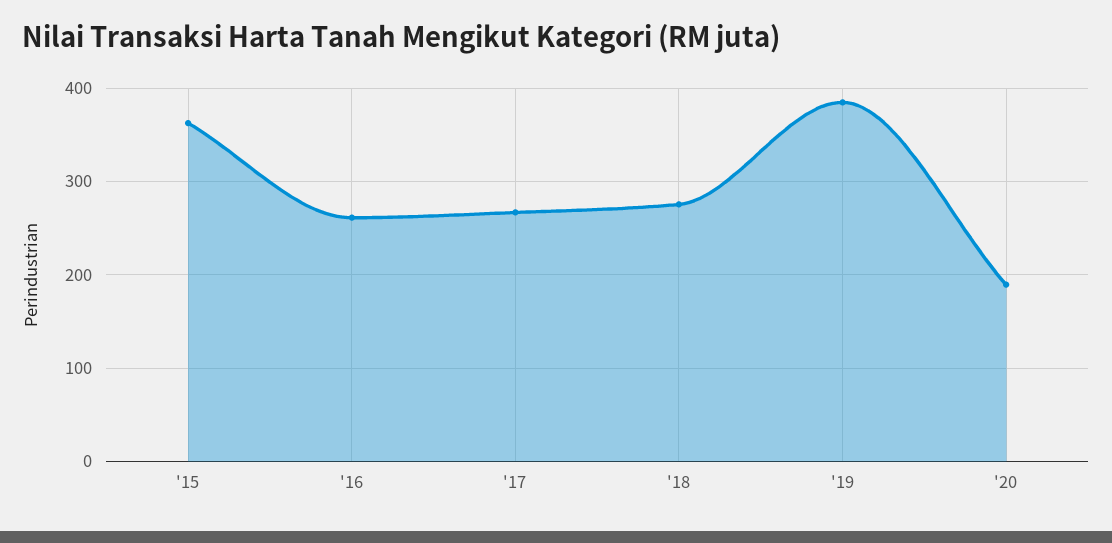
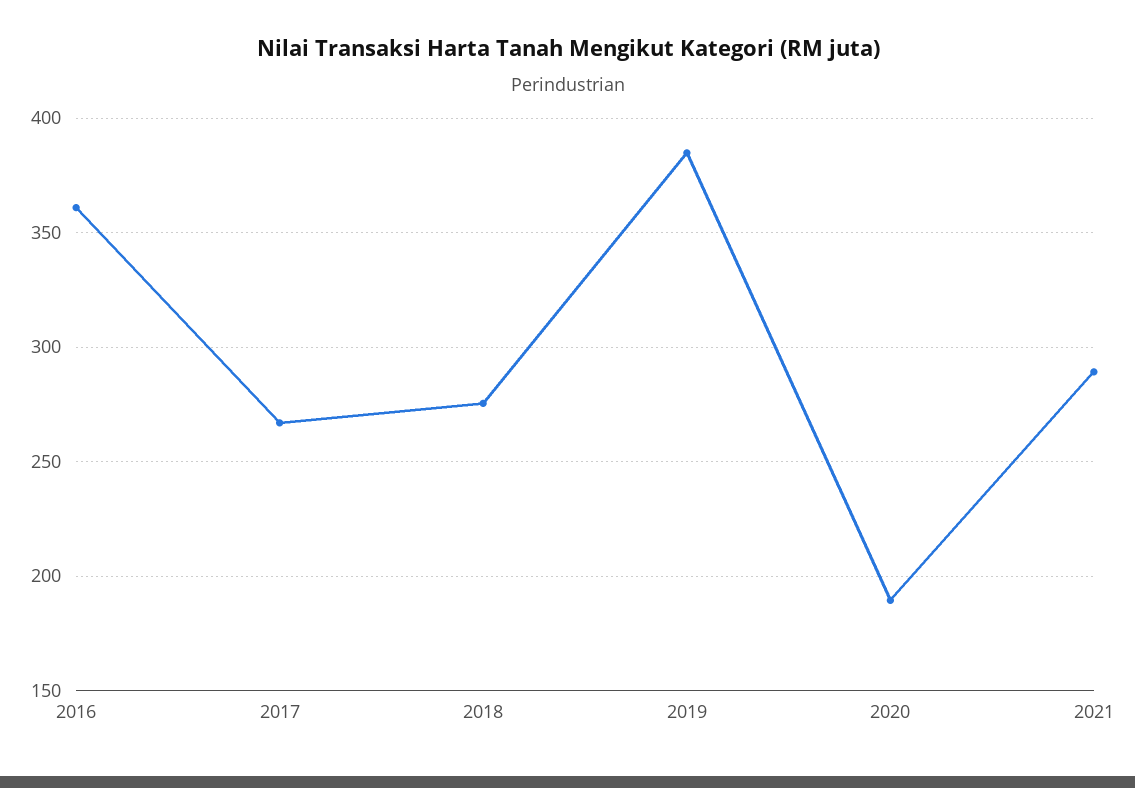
'15: 360 -> none
'16: 260 -> 360
2021: none -> 290

